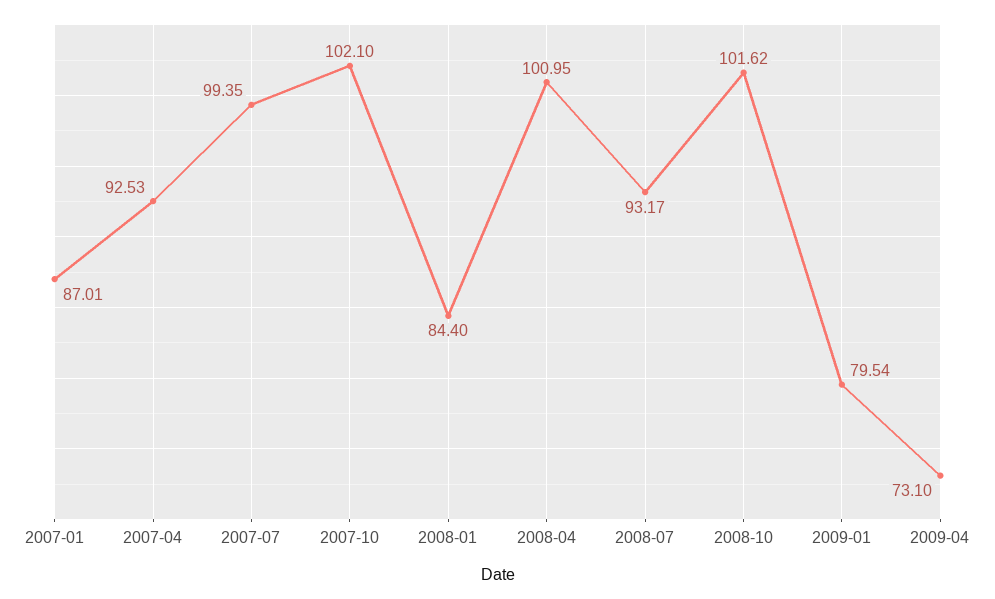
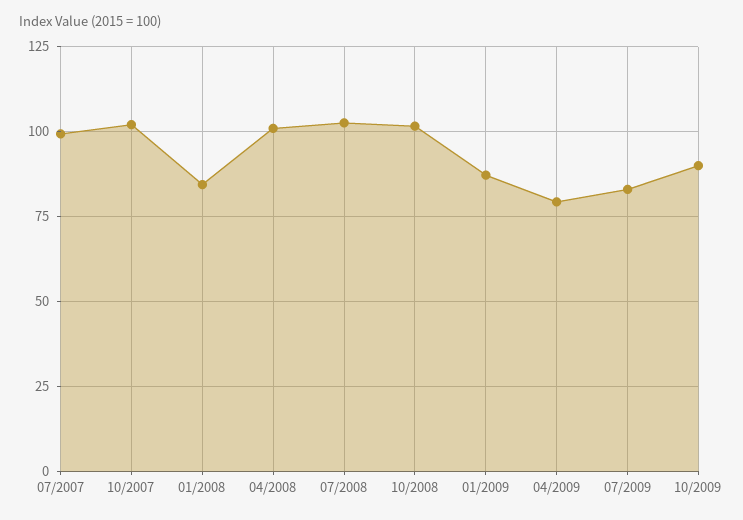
2007-01: 87.01 -> none
2007-04: 92.53 -> none
2008-07: 93.17 -> 102.5
2009-01: 79.54 -> 87.5
2009-04: 73.1 -> 80
07/2009: none -> 82.5
10/2009: none -> 90

